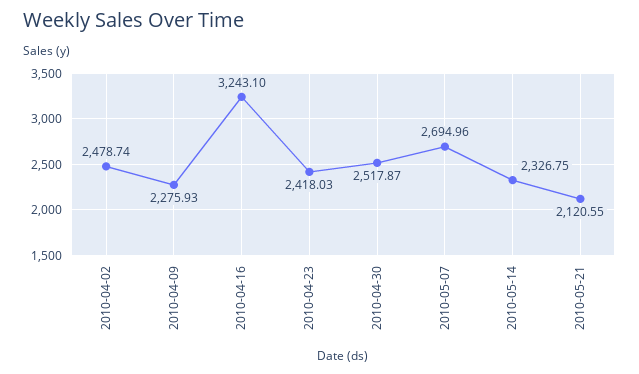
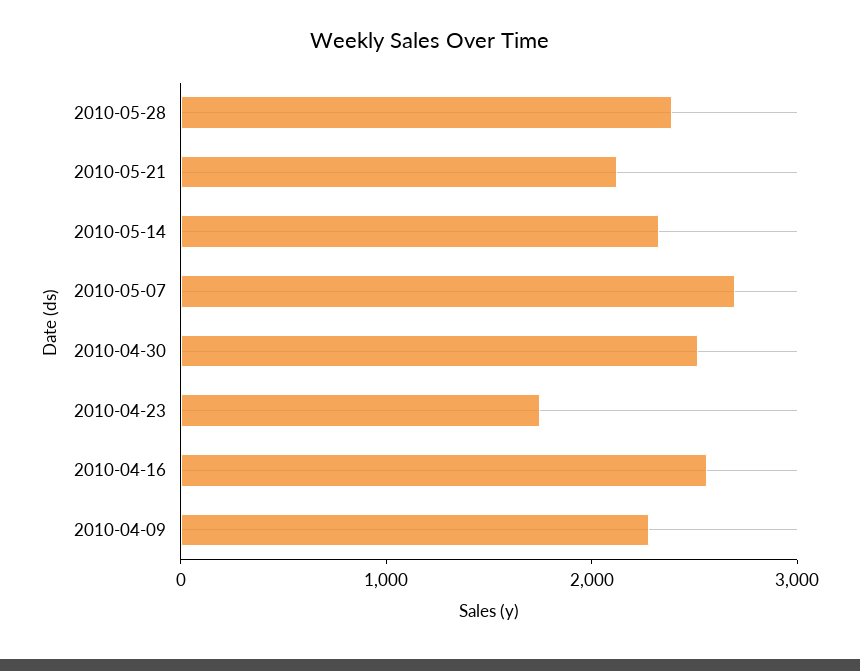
2010-04-02: 2478.74 -> none
2010-04-16: 3243.1 -> 2600
2010-04-23: 2418.03 -> 1800
2010-05-28: none -> 2400

